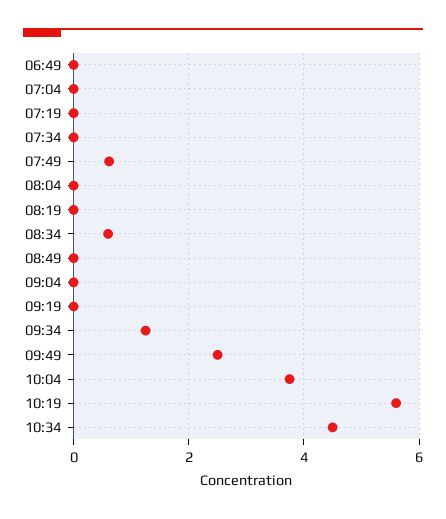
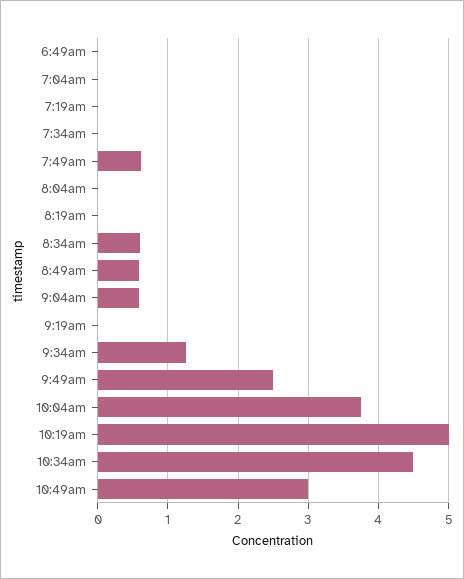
08:49: 0 -> 0.6
09:04: 0 -> 0.6
10:19: 5.6 -> 5
10:49am: none -> 3

